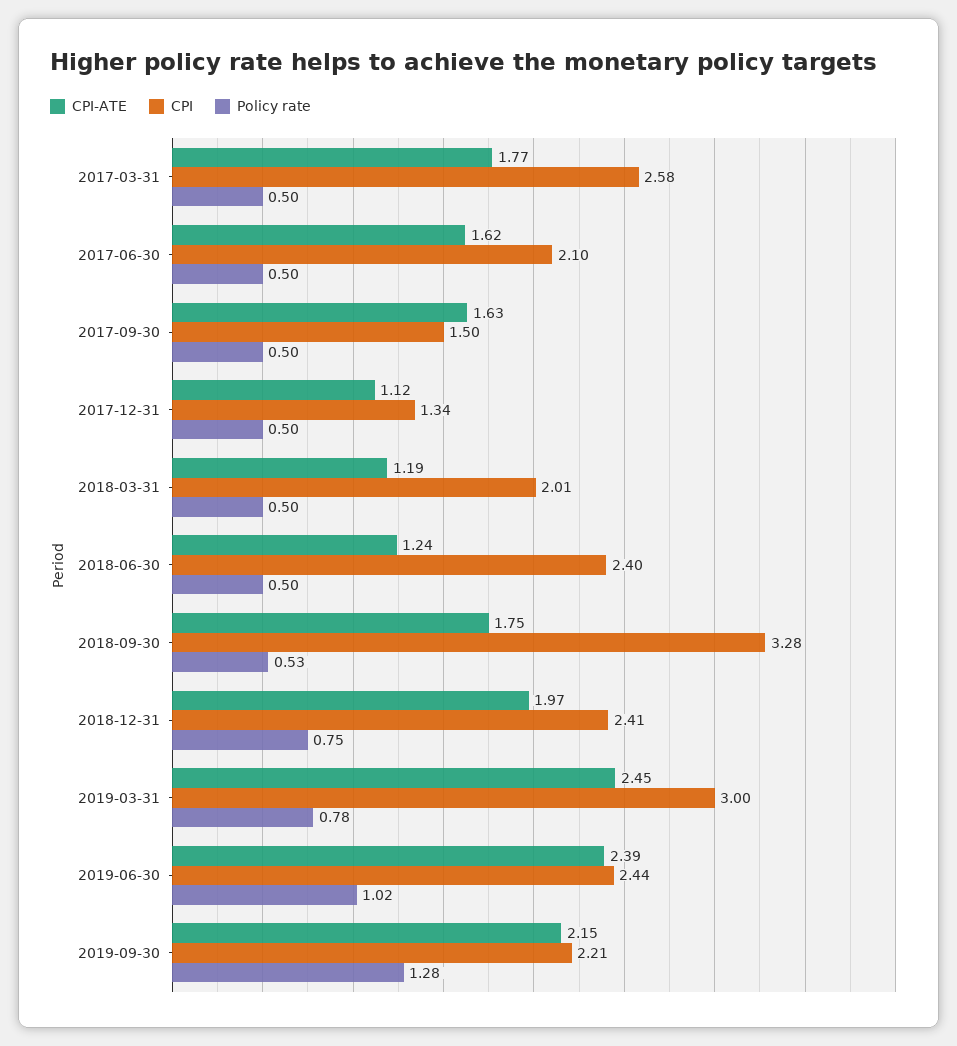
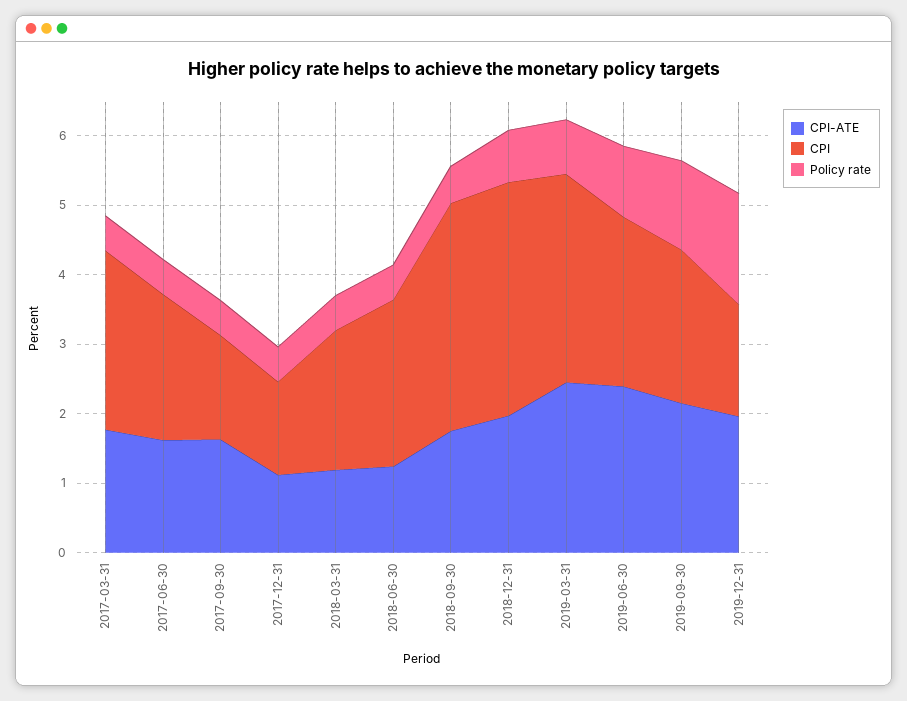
CPI, 2018-12-31: 2.41 -> 3.4
CPI-ATE, 2019-12-31: none -> 2
CPI, 2019-12-31: none -> 1.6
Policy rate, 2019-12-31: none -> 1.6

